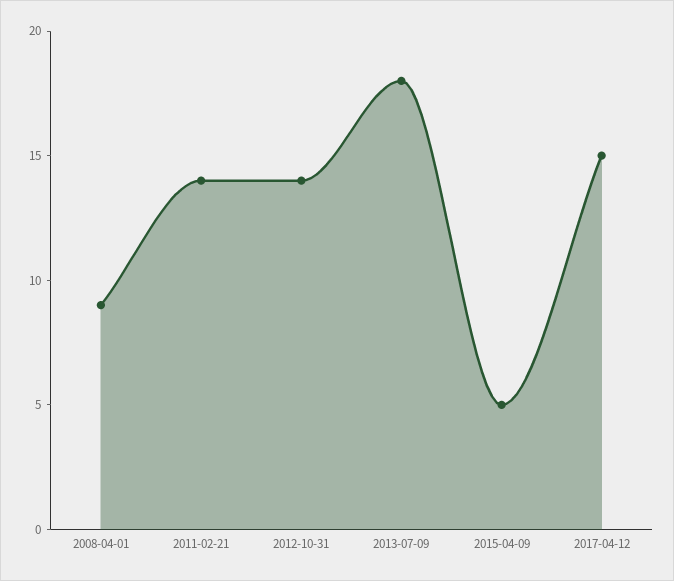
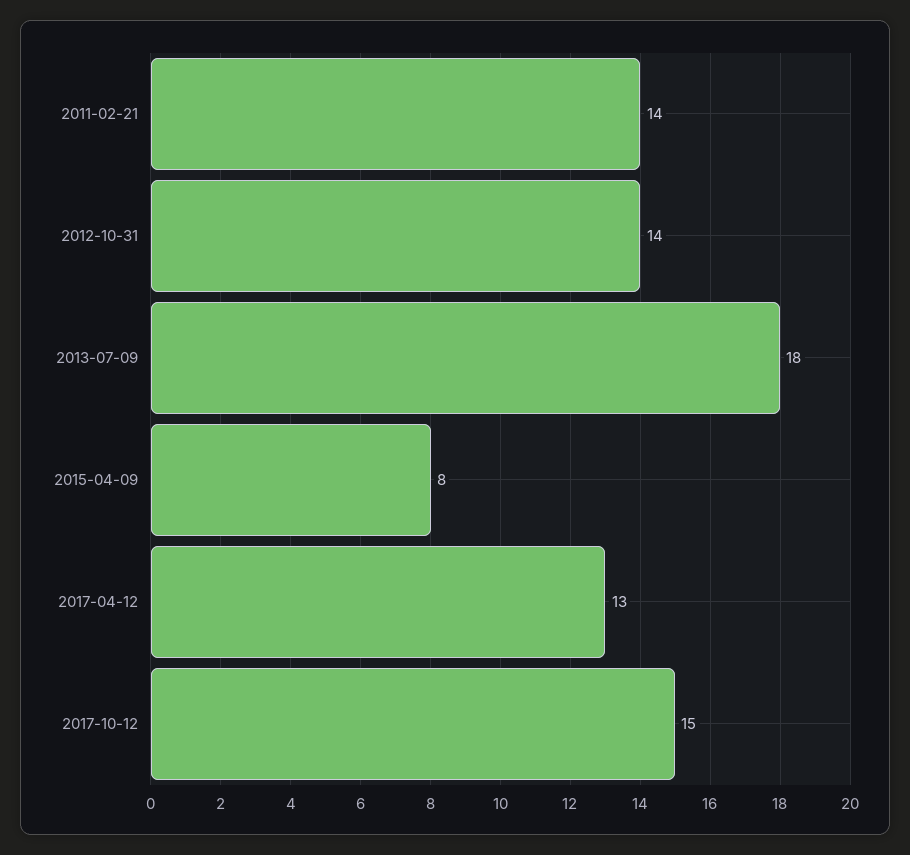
2008-04-01: 9 -> none
2015-04-09: 5 -> 8
2017-04-12: 15 -> 13
2017-10-12: none -> 15

